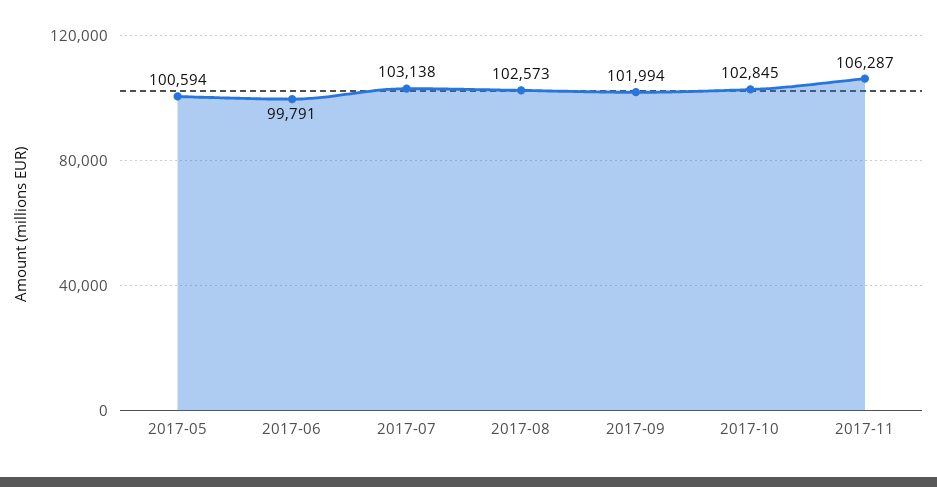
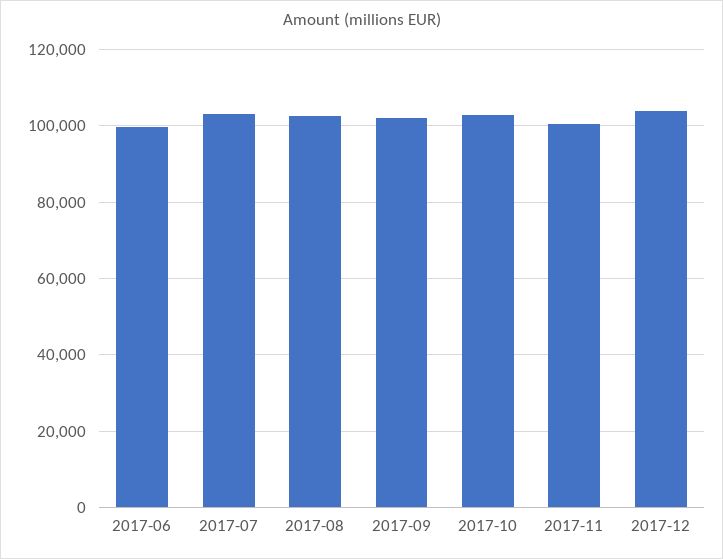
2017-05: 100594 -> none
2017-11: 106287 -> 100000
2017-12: none -> 104000

